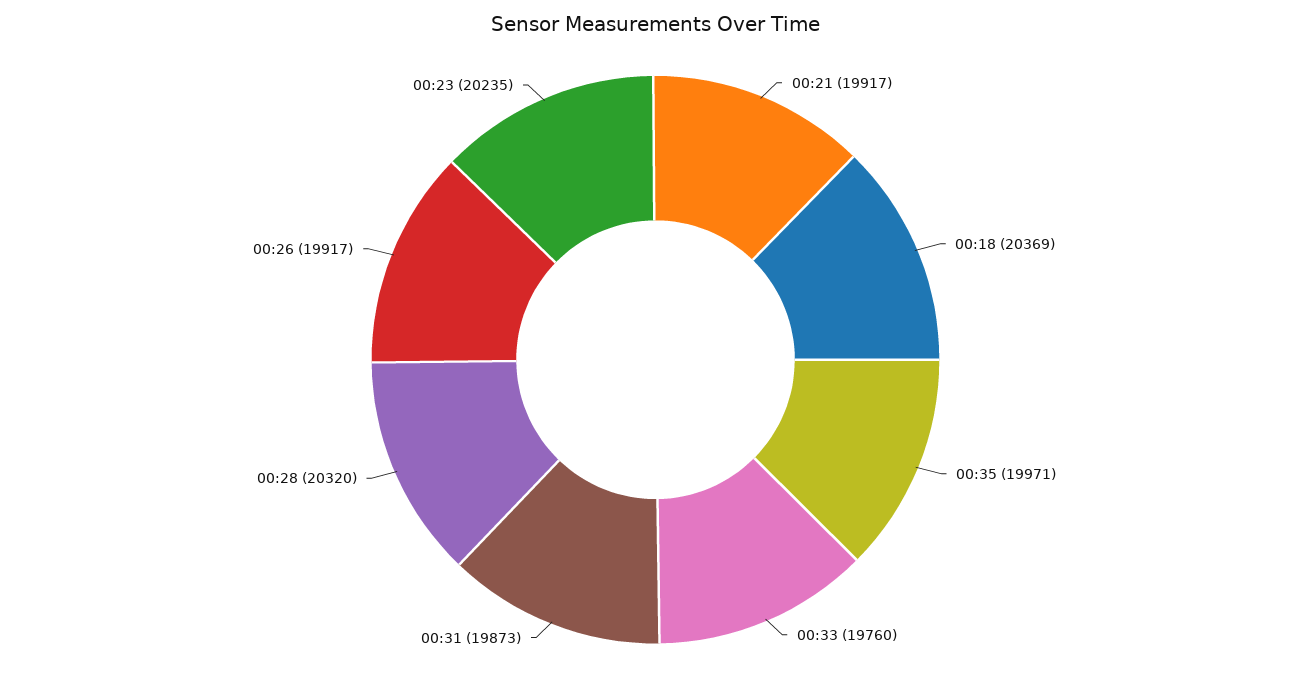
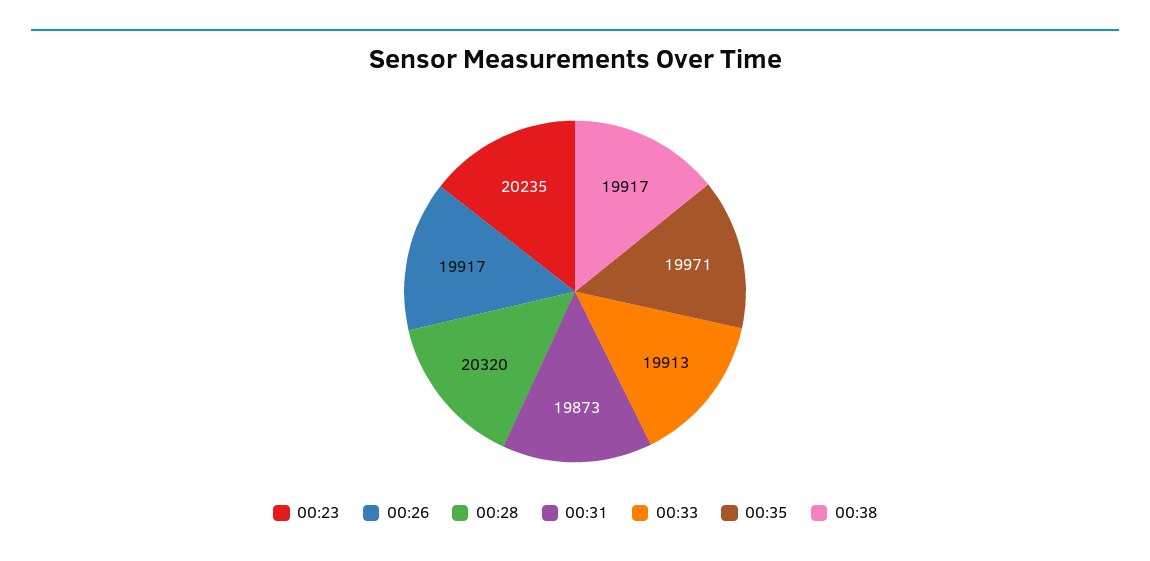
00:21: 19917 -> none
00:18: 20369 -> none
00:33: 19760 -> 19913
00:38: none -> 19917

